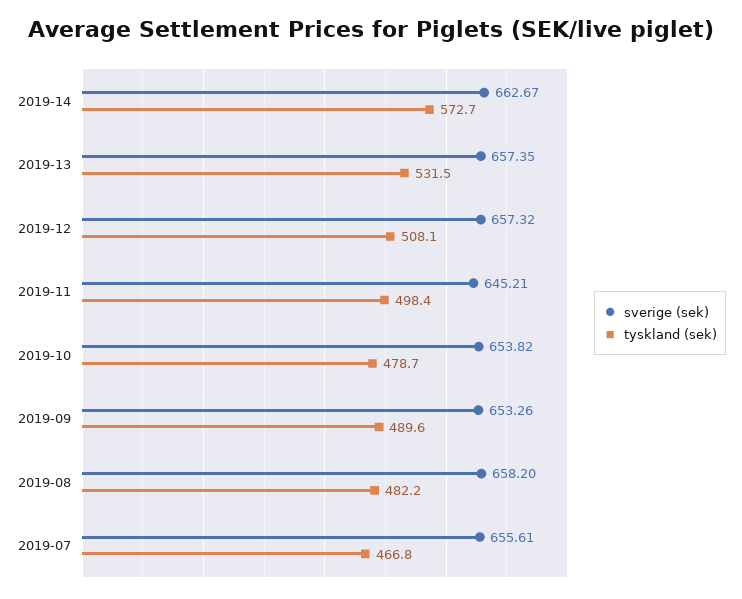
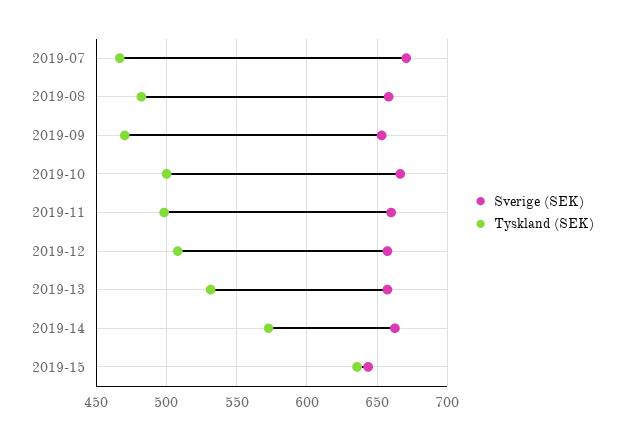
sverige (sek), 2019-11: 645.21 -> 660
sverige (sek), 2019-10: 653.82 -> 665
tyskland (sek), 2019-10: 478.7 -> 500
tyskland (sek), 2019-09: 489.6 -> 470
sverige (sek), 2019-07: 655.61 -> 670
sverige (sek), 2019-15: none -> 645
tyskland (sek), 2019-15: none -> 635

